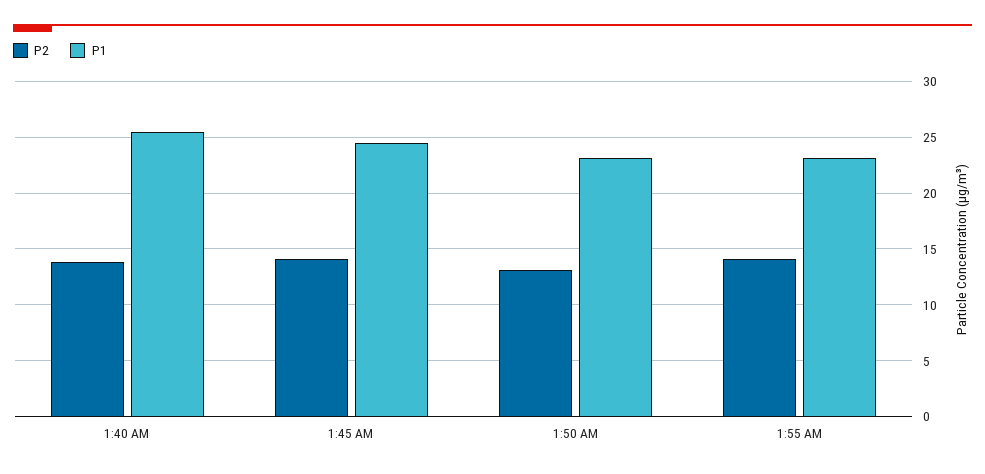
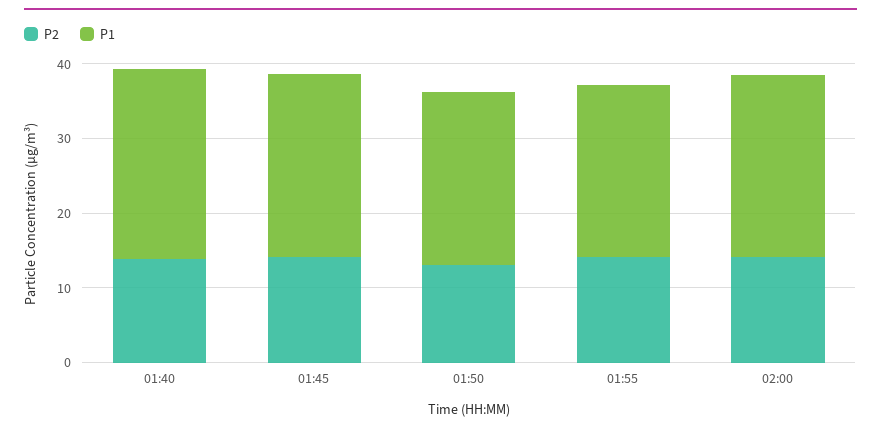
P2, 02:00: none -> 14
P1, 02:00: none -> 24

